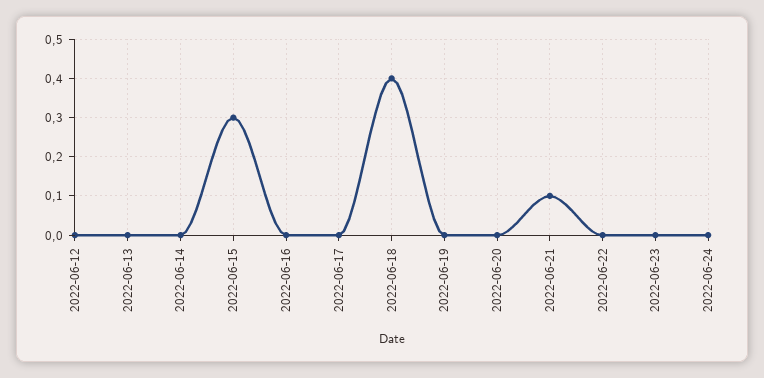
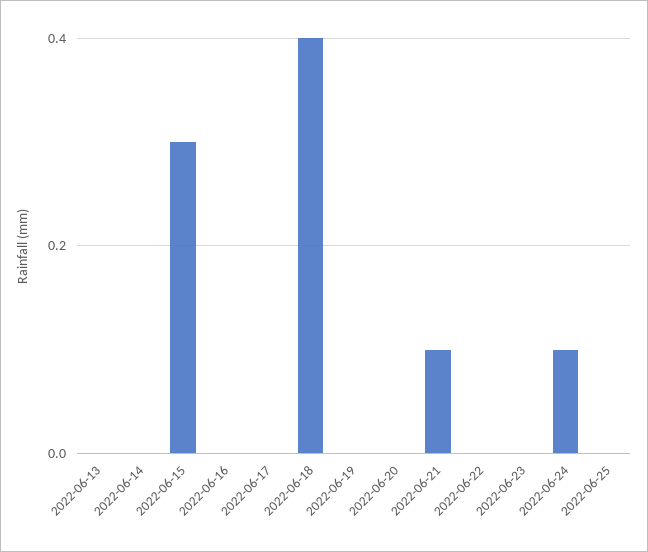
2022-06-12: 0 -> none
2022-06-24: 0 -> 0.1
2022-06-25: none -> 0

